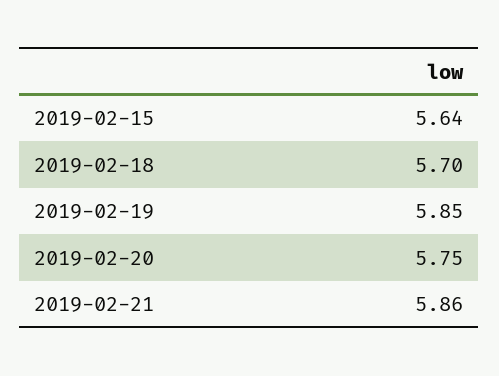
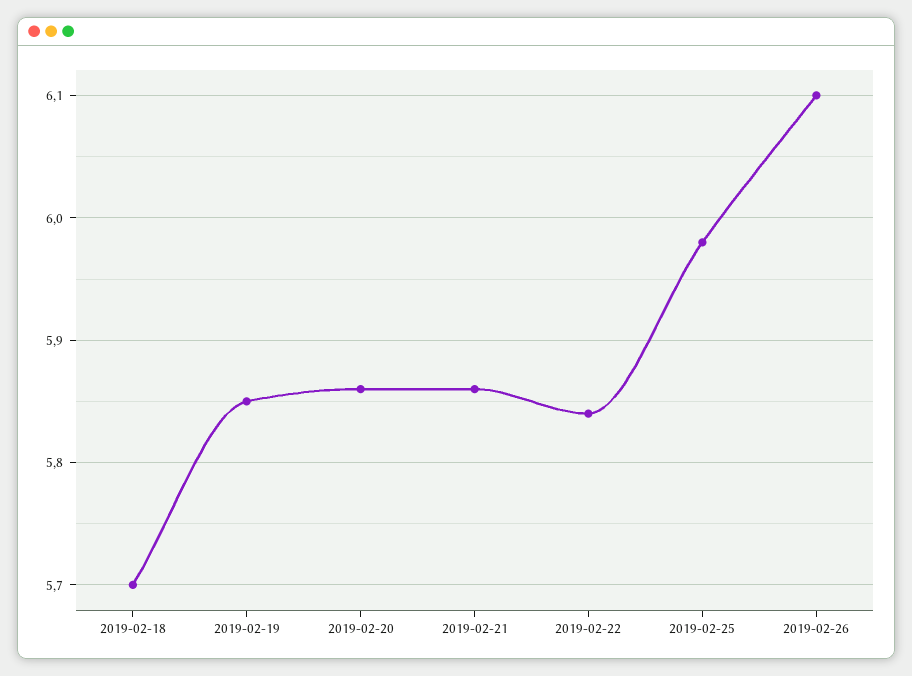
2019-02-15: 5.64 -> none
2019-02-20: 5.75 -> 5.86
2019-02-22: none -> 5.84
2019-02-25: none -> 5.98
2019-02-26: none -> 6.1

